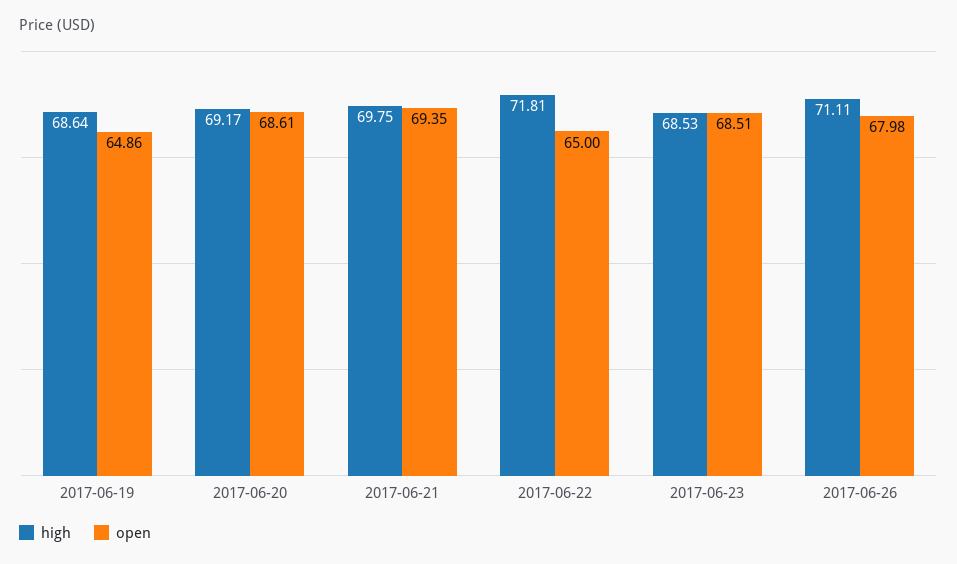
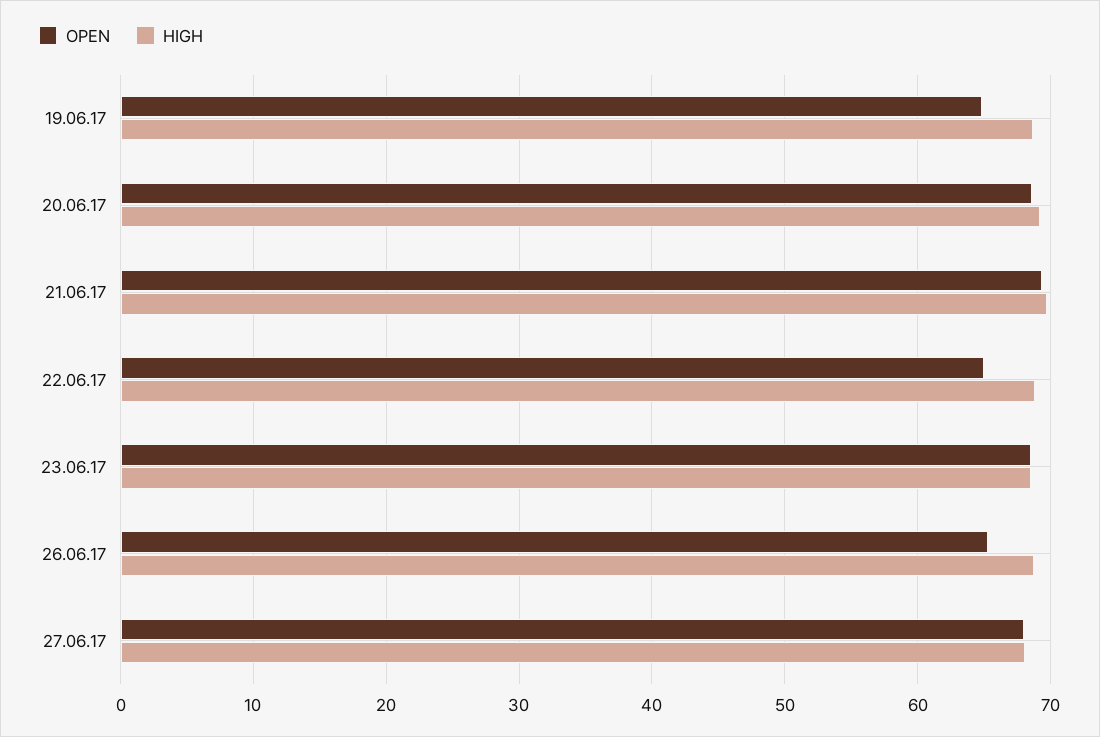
high, 2017-06-22: 71.81 -> 69
high, 2017-06-26: 71.11 -> 69
open, 2017-06-26: 67.98 -> 65
open, 27.06.17: none -> 68
high, 27.06.17: none -> 68

